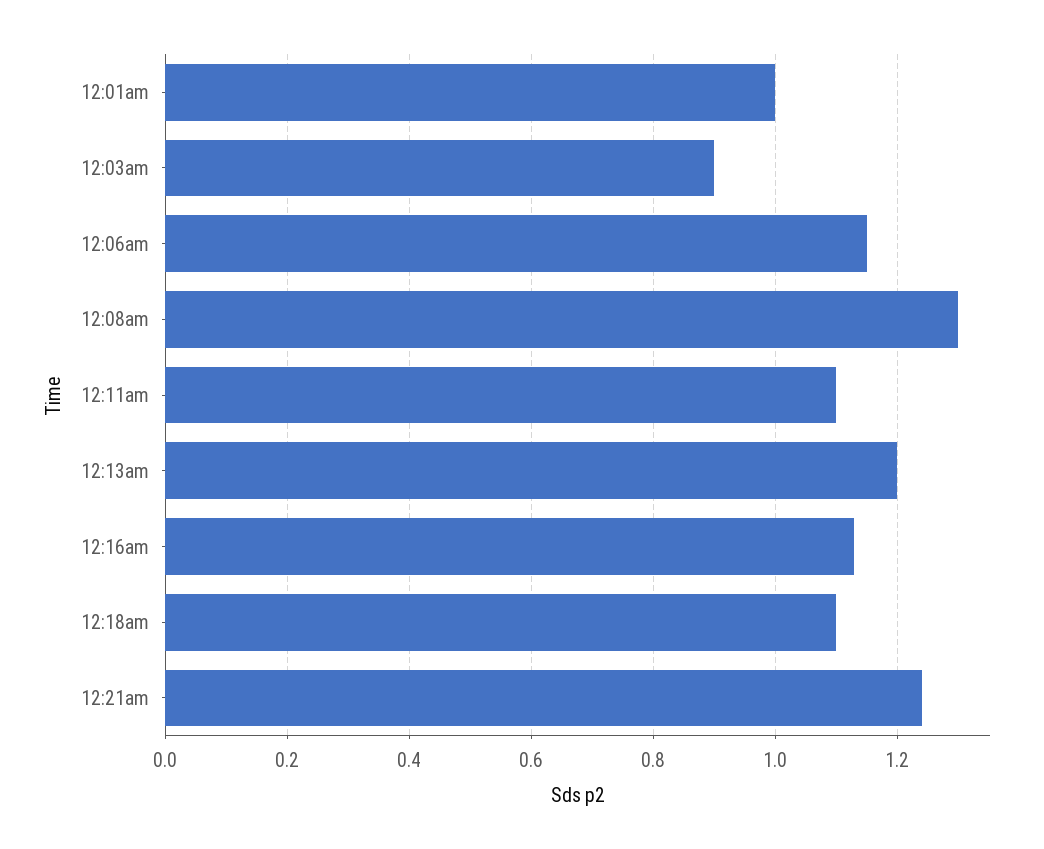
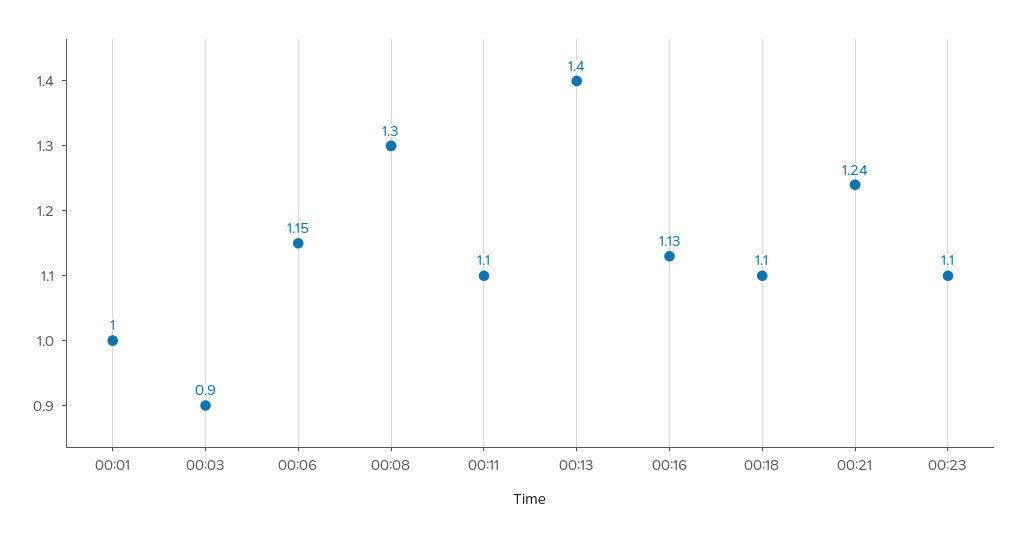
12:13am: 1.2 -> 1.4
00:23: none -> 1.1

